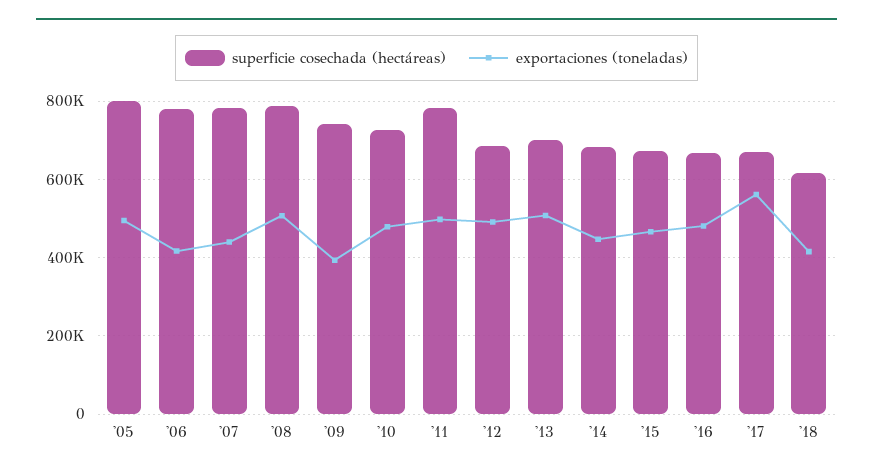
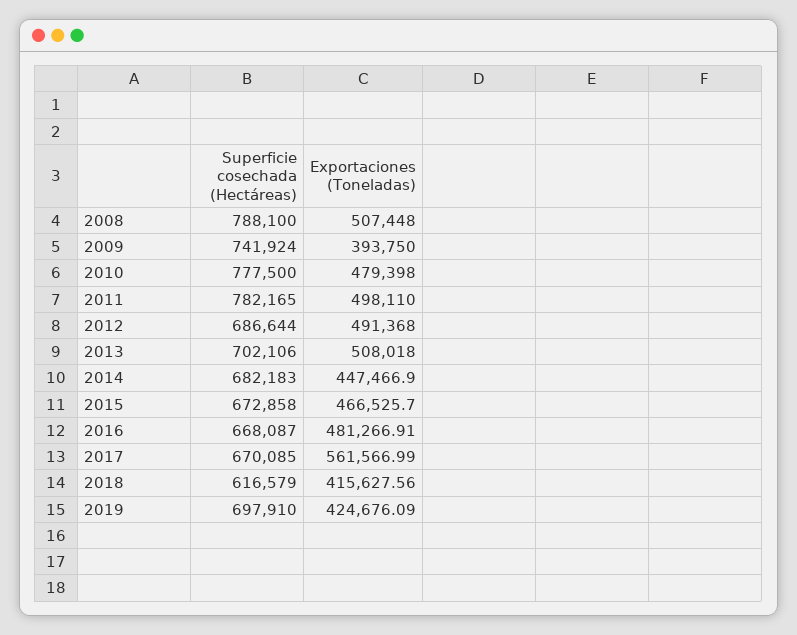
superficie cosechada (hectáreas), '05: 800000 -> none
exportaciones (toneladas), '05: 500000 -> none
superficie cosechada (hectáreas), '06: 780000 -> none
exportaciones (toneladas), '06: 420000 -> none
superficie cosechada (hectáreas), '07: 780000 -> none
exportaciones (toneladas), '07: 440000 -> none
superficie cosechada (hectáreas), '10: 720000 -> 777500
superficie cosechada (hectáreas), 2019: none -> 697910
exportaciones (toneladas), 2019: none -> 424676.09

